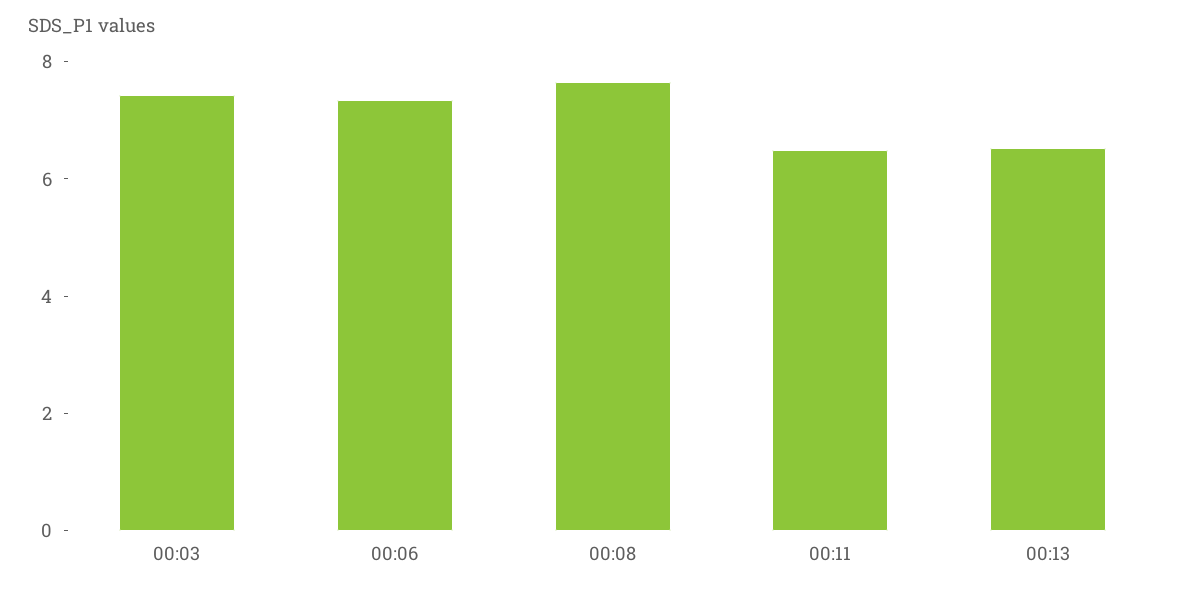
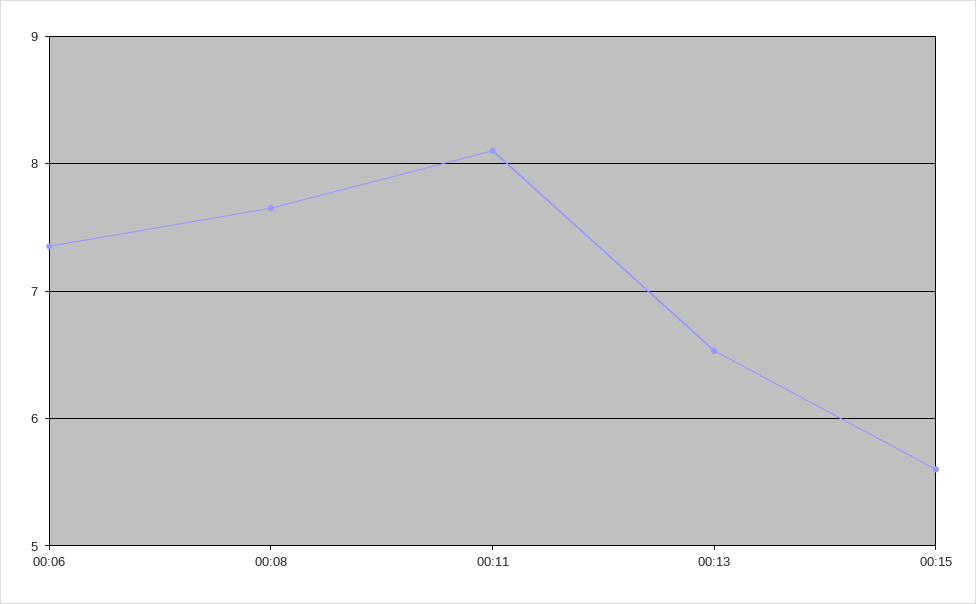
00:03: 7.5 -> none
00:11: 6.5 -> 8.1
00:15: none -> 5.6

